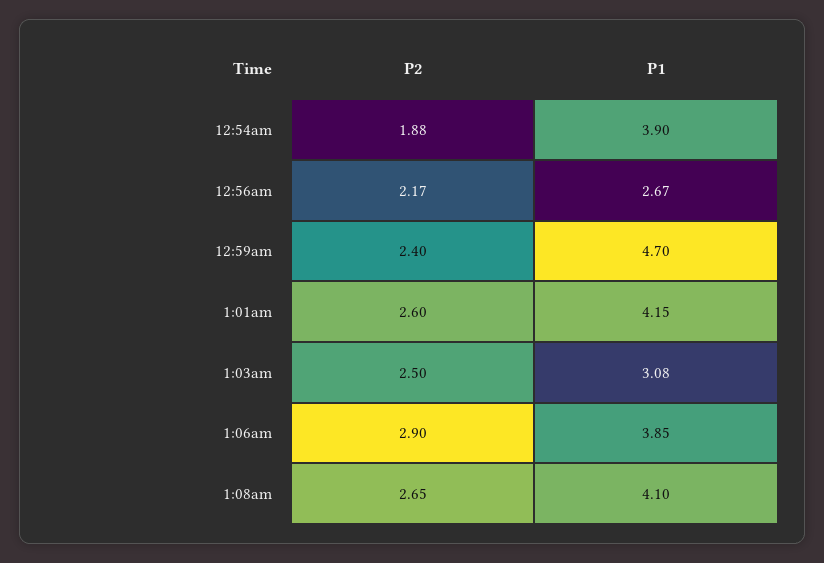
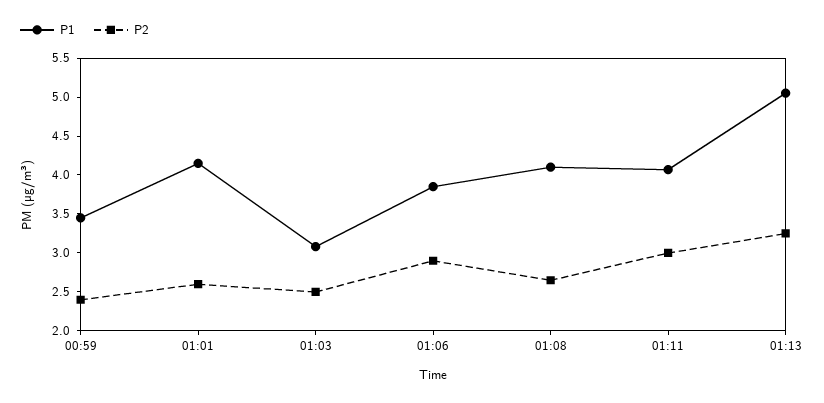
P2, 12:54am: 1.88 -> none
P1, 12:54am: 3.9 -> none
P2, 12:56am: 2.17 -> none
P1, 12:56am: 2.67 -> none
P1, 12:59am: 4.7 -> 3.5
P1, 01:11: none -> 4
P2, 01:11: none -> 3
P1, 01:13: none -> 5
P2, 01:13: none -> 3.25

